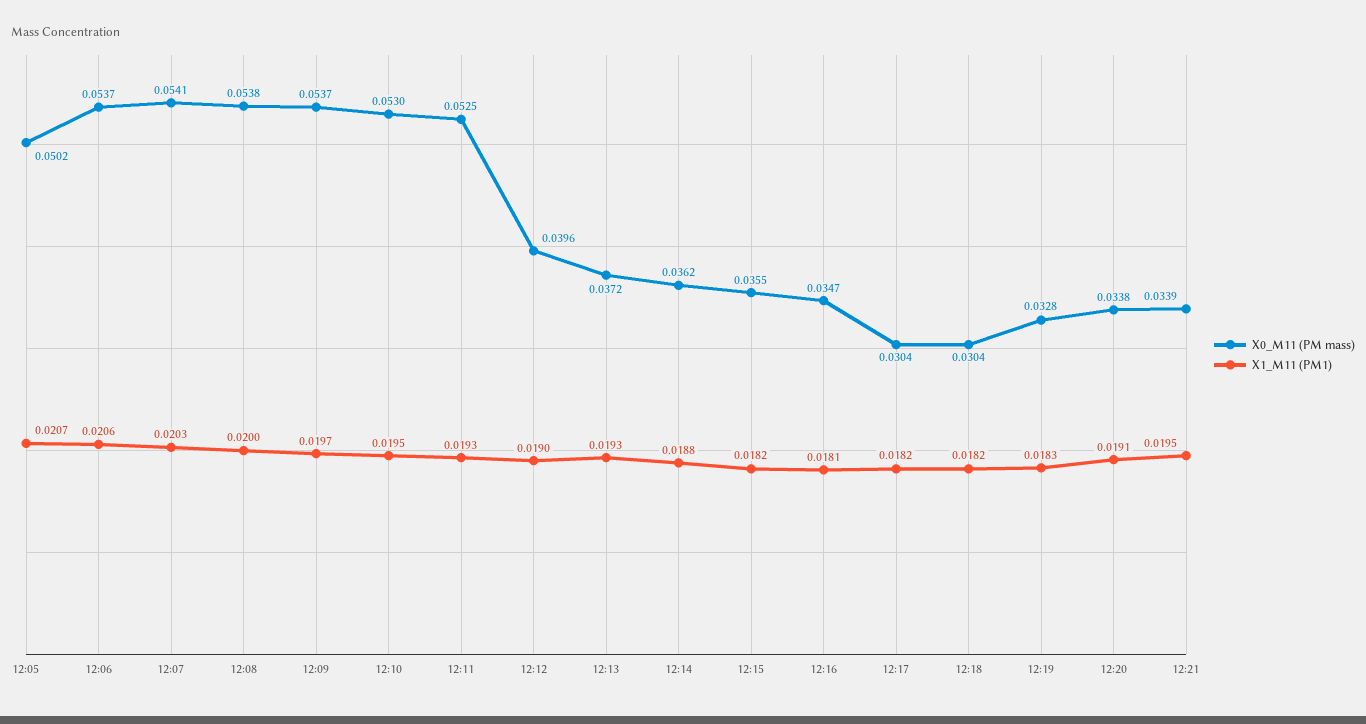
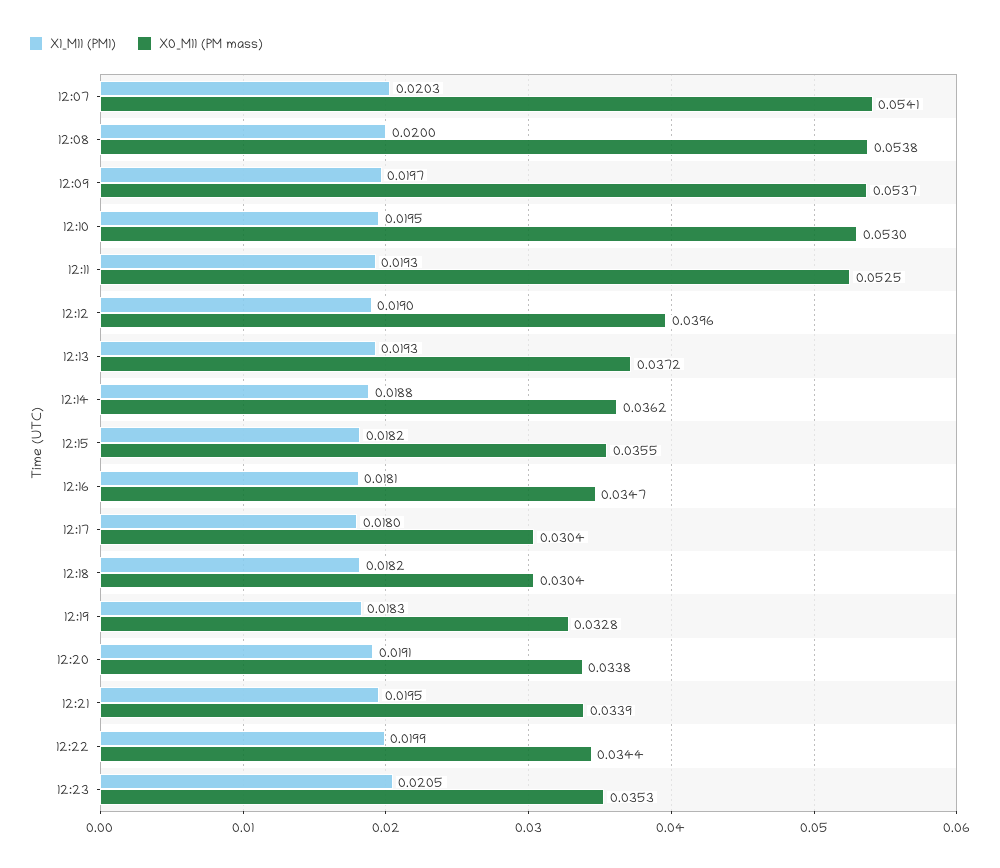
X0_M11 (PM mass), 12:05: 0.0502 -> none
X1_M11 (PM1), 12:05: 0.0207 -> none
X0_M11 (PM mass), 12:06: 0.0537 -> none
X1_M11 (PM1), 12:06: 0.0206 -> none
X1_M11 (PM1), 12:17: 0.0182 -> 0.018
X1_M11 (PM1), 12:22: none -> 0.0199
X0_M11 (PM mass), 12:22: none -> 0.0344
X1_M11 (PM1), 12:23: none -> 0.0205
X0_M11 (PM mass), 12:23: none -> 0.0353

